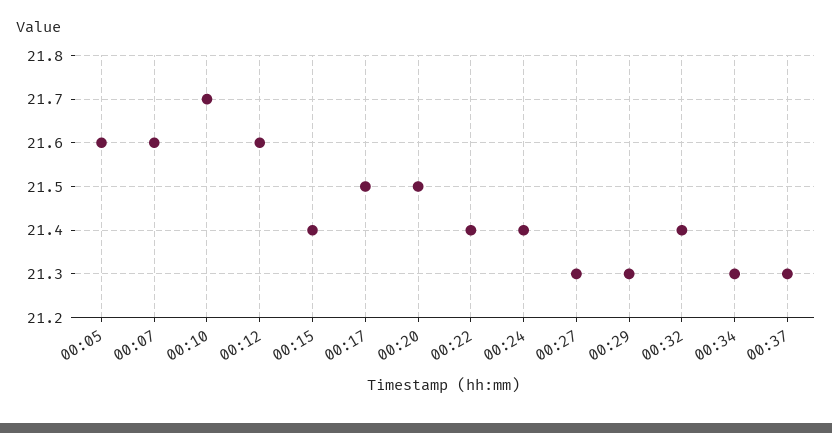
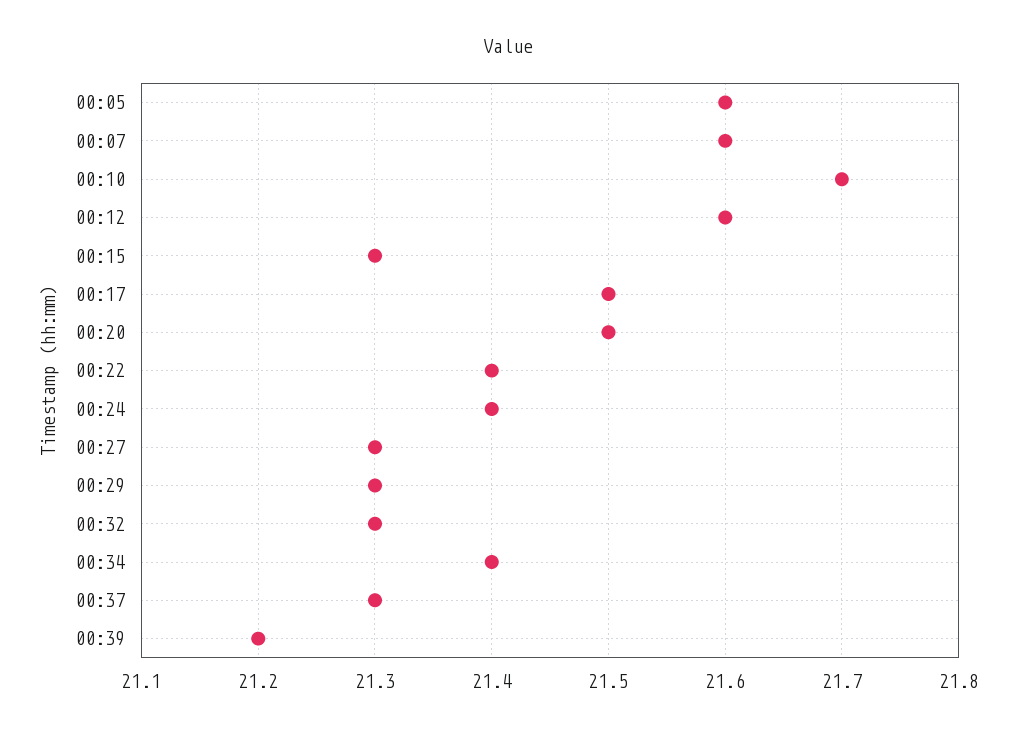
00:15: 21.4 -> 21.3
00:32: 21.4 -> 21.3
00:34: 21.3 -> 21.4
00:39: none -> 21.2

